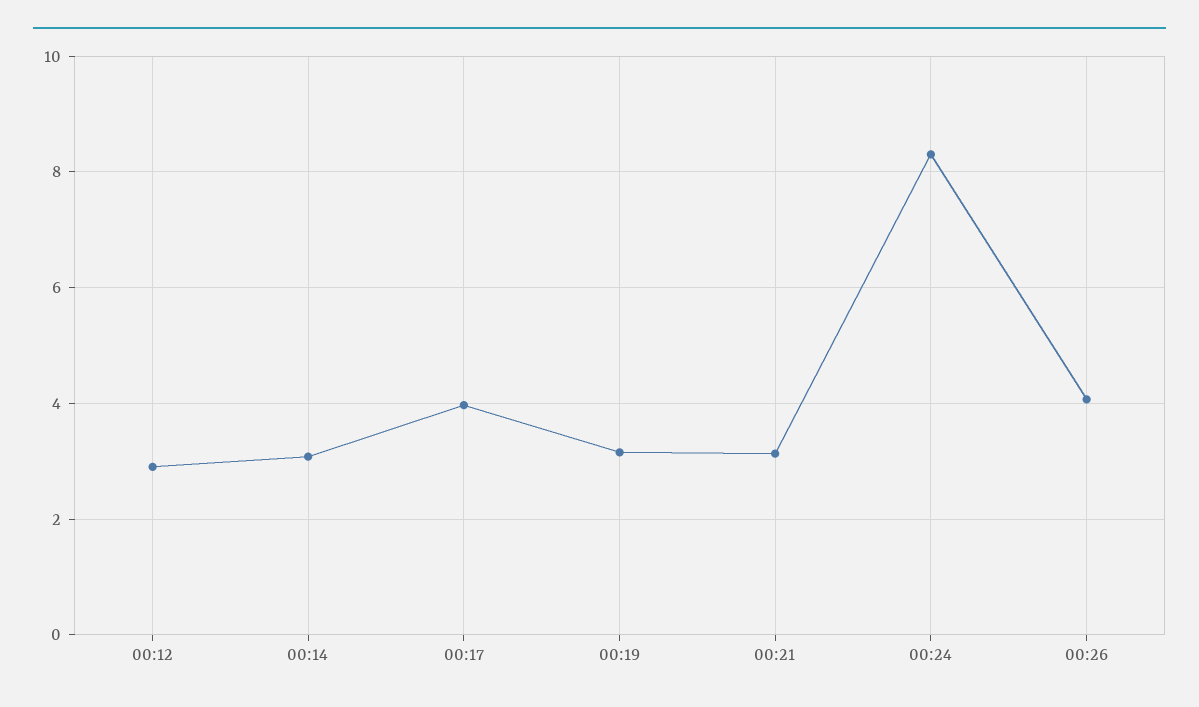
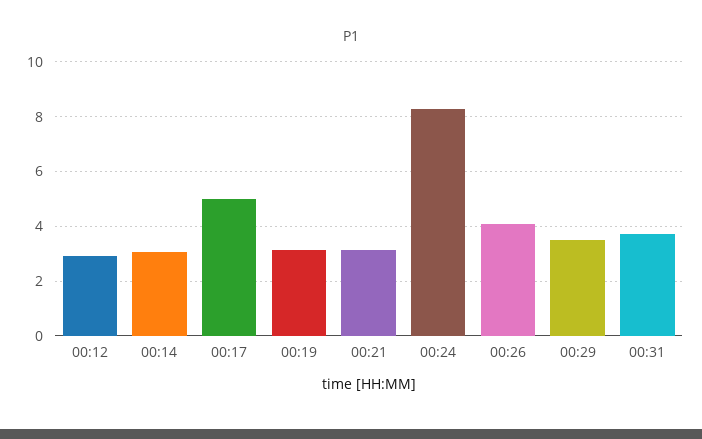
00:17: 4 -> 5
00:29: none -> 3.5
00:31: none -> 3.75

